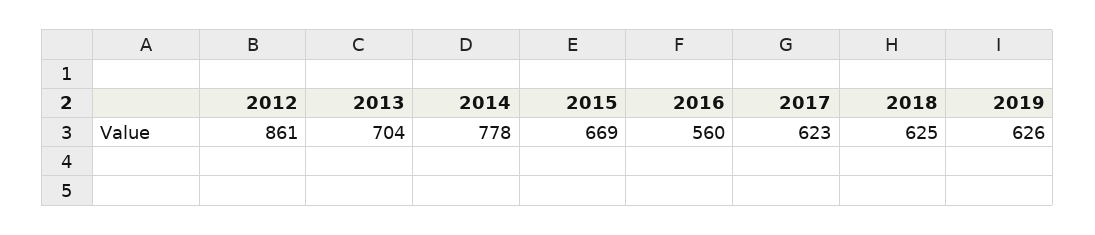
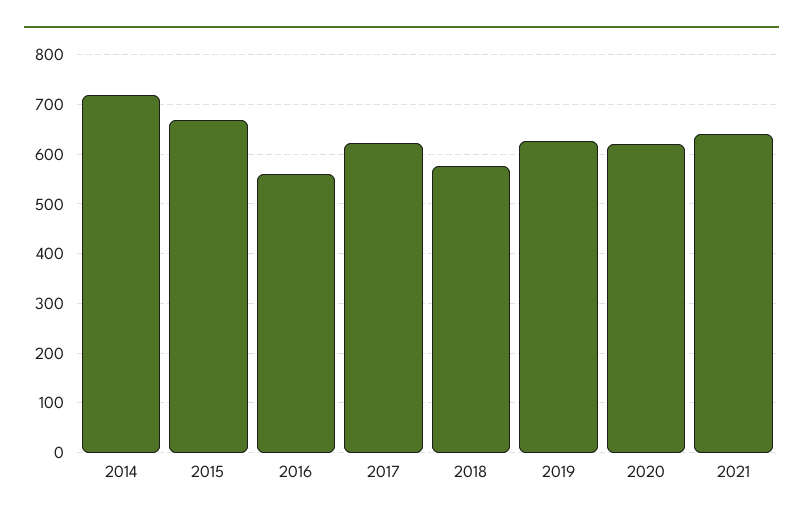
2012: 861 -> none
2013: 704 -> none
2014: 778 -> 720
2018: 625 -> 580
2020: none -> 620
2021: none -> 640

